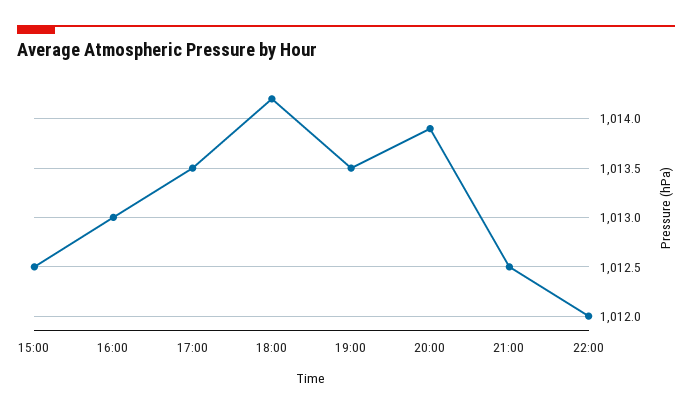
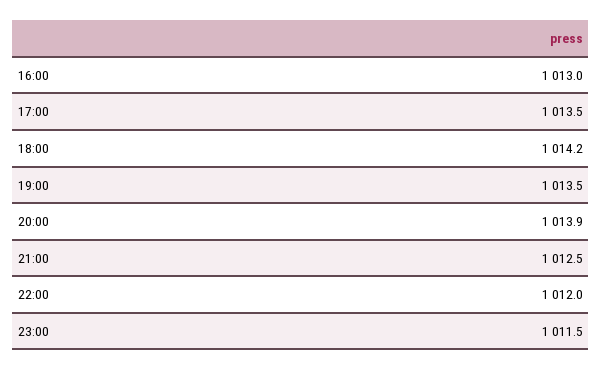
15:00: 1012.5 -> none
23:00: none -> 1011.5

